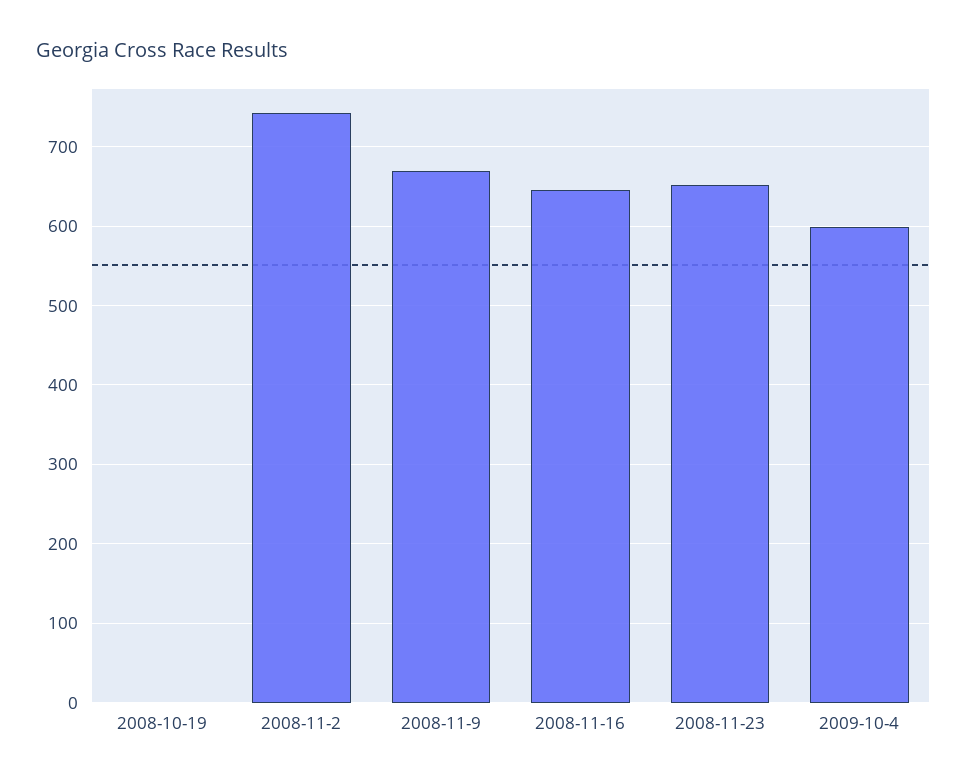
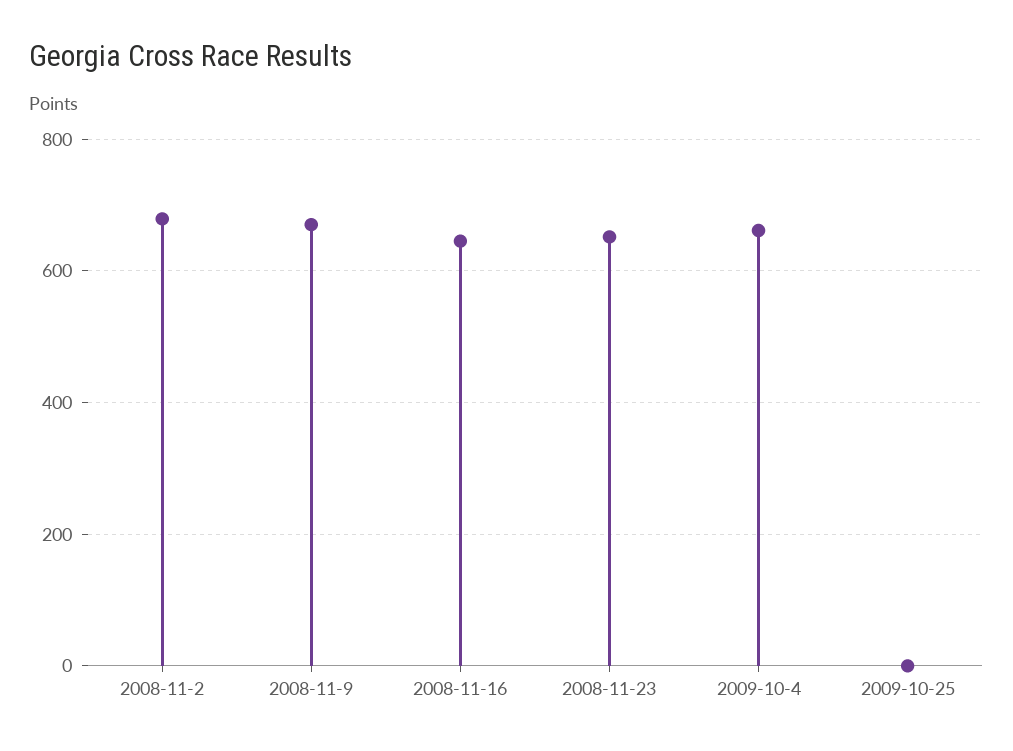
2008-10-19: 0 -> none
2008-11-2: 740 -> 680
2009-10-4: 600 -> 660
2009-10-25: none -> 0

